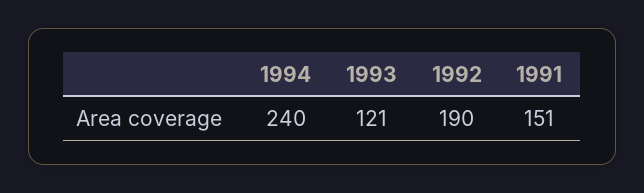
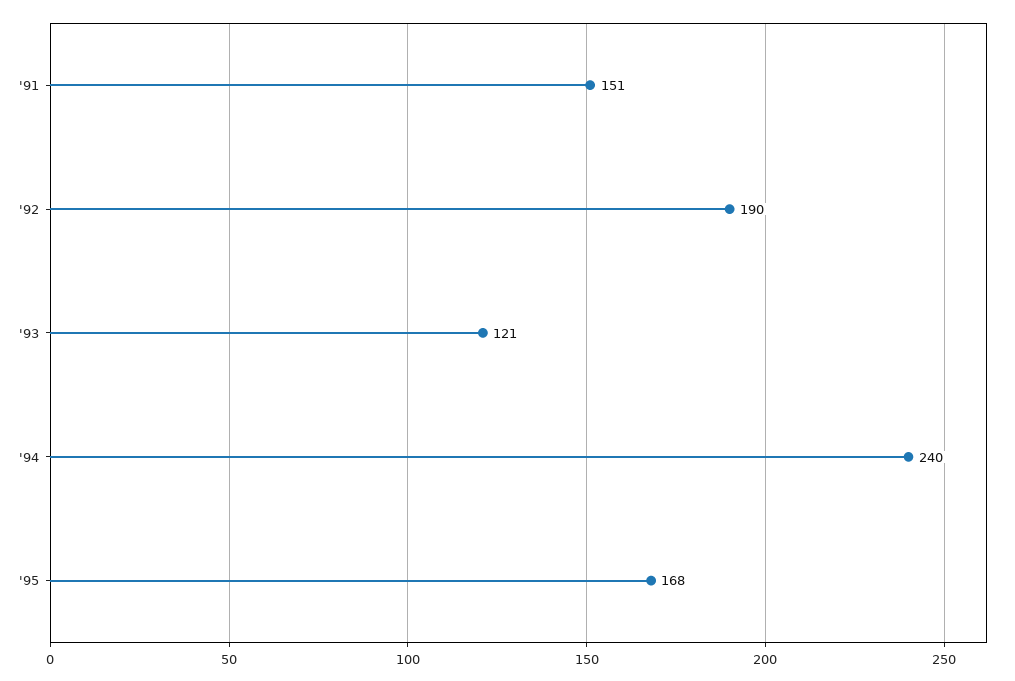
'95: none -> 168

